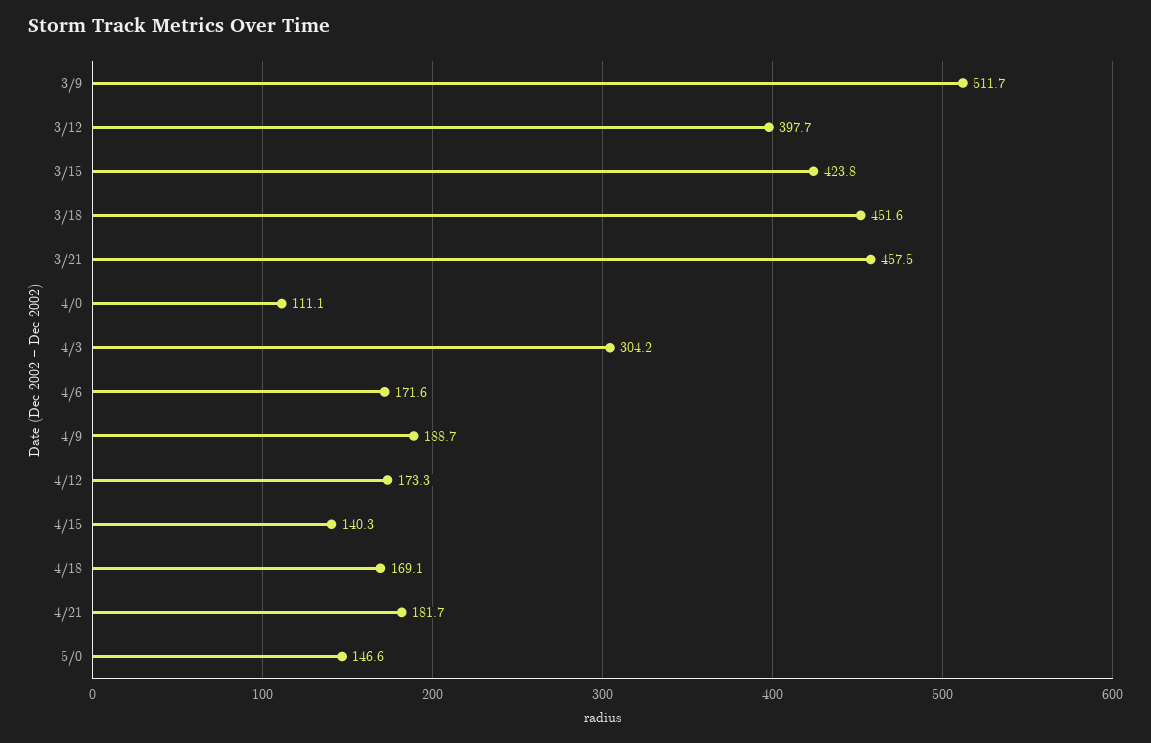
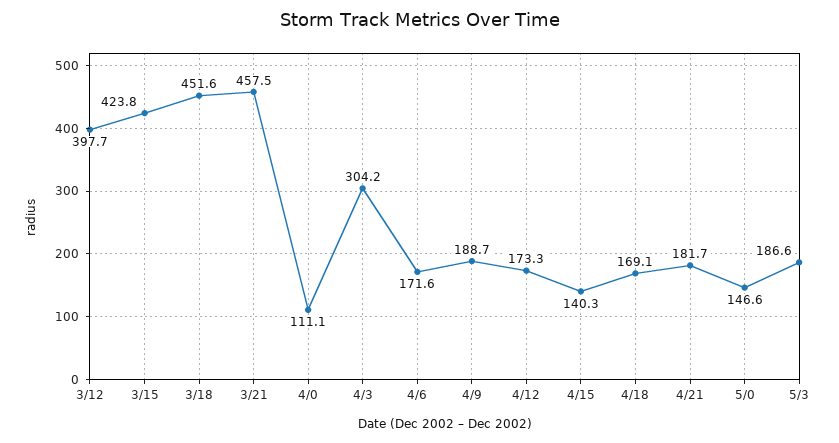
3/9: 511.7 -> none
5/3: none -> 186.6

